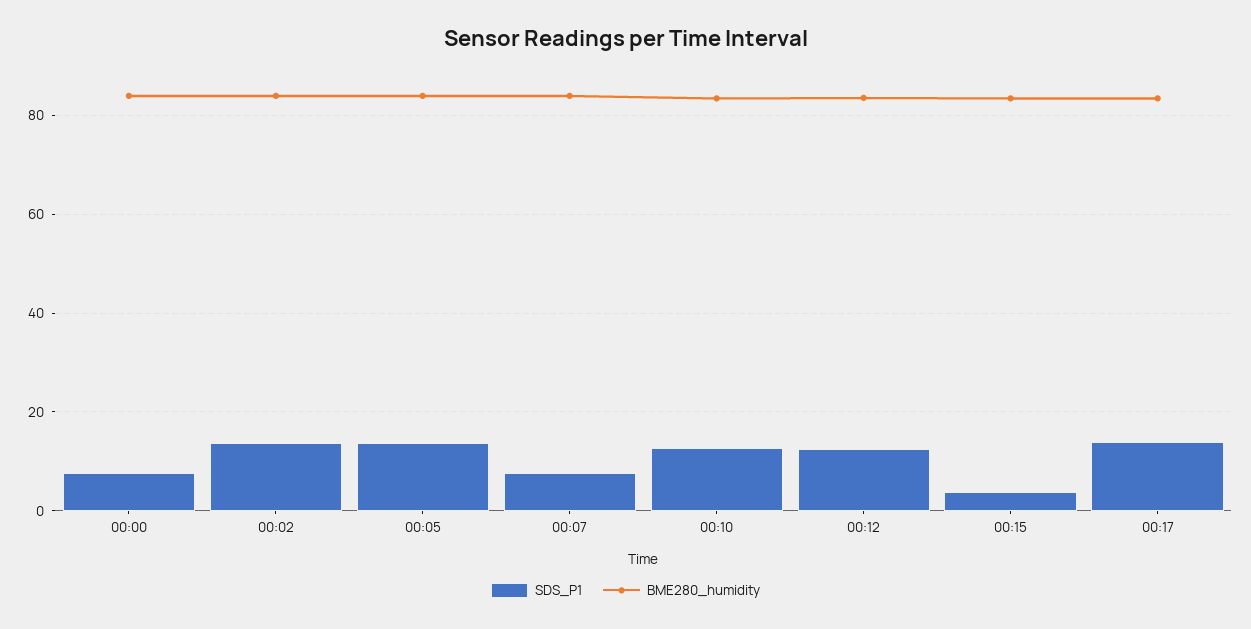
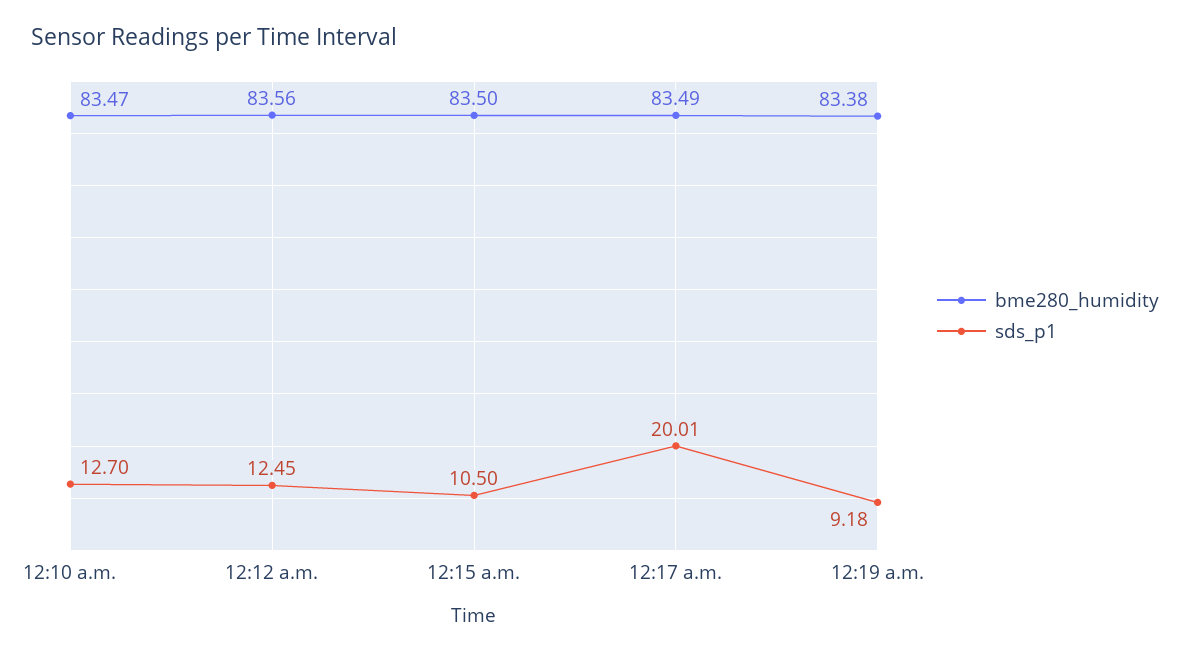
SDS_P1, 00:00: 8 -> none
BME280_humidity, 00:00: 84 -> none
SDS_P1, 00:02: 14 -> none
BME280_humidity, 00:02: 84 -> none
SDS_P1, 00:05: 14 -> none
BME280_humidity, 00:05: 84 -> none
SDS_P1, 00:07: 8 -> none
BME280_humidity, 00:07: 84 -> none
SDS_P1, 00:15: 4 -> 10.5
SDS_P1, 00:17: 14 -> 20.01
BME280_humidity, 12:19 a.m.: none -> 83.38
SDS_P1, 12:19 a.m.: none -> 9.18

